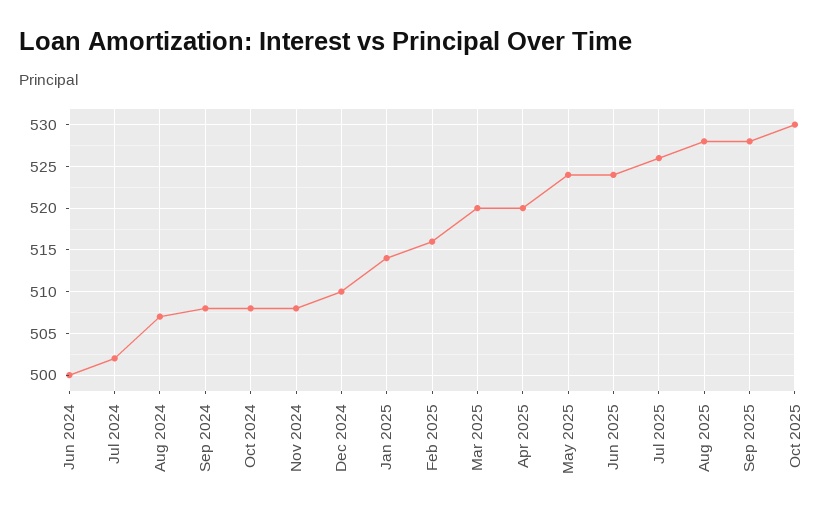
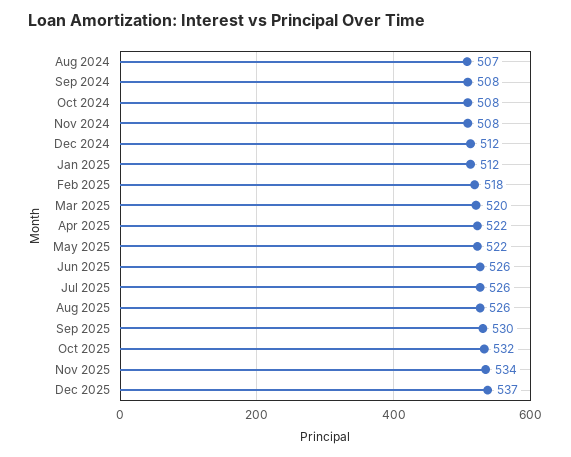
Jun 2024: 500 -> none
Jul 2024: 502 -> none
Dec 2024: 510 -> 512
Jan 2025: 514 -> 512
Feb 2025: 516 -> 518
Apr 2025: 520 -> 522
May 2025: 524 -> 522
Jun 2025: 524 -> 526
Aug 2025: 528 -> 526
Sep 2025: 528 -> 530
Oct 2025: 530 -> 532
Nov 2025: none -> 534
Dec 2025: none -> 537

